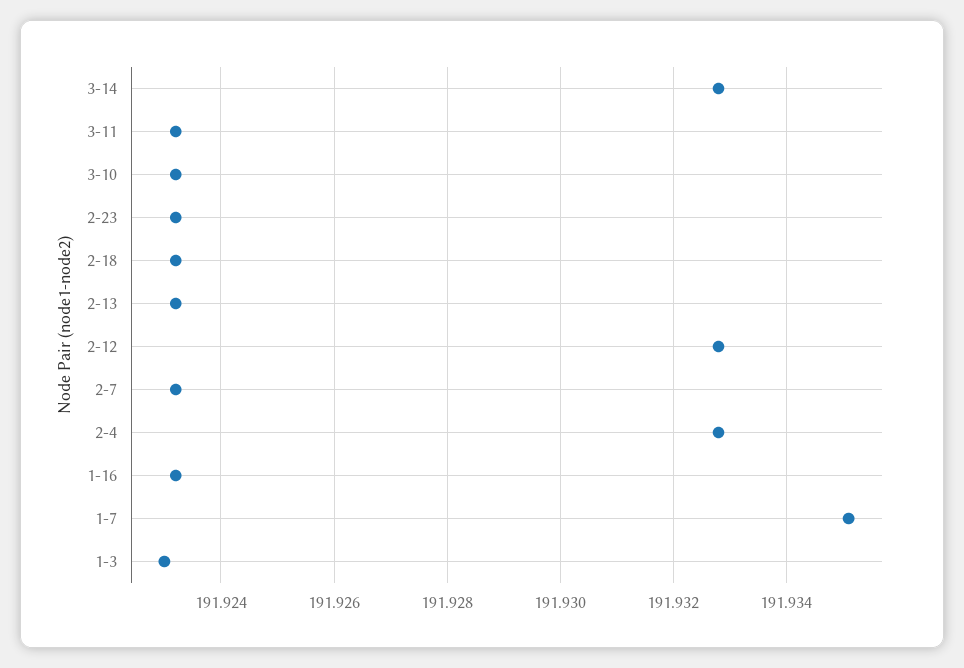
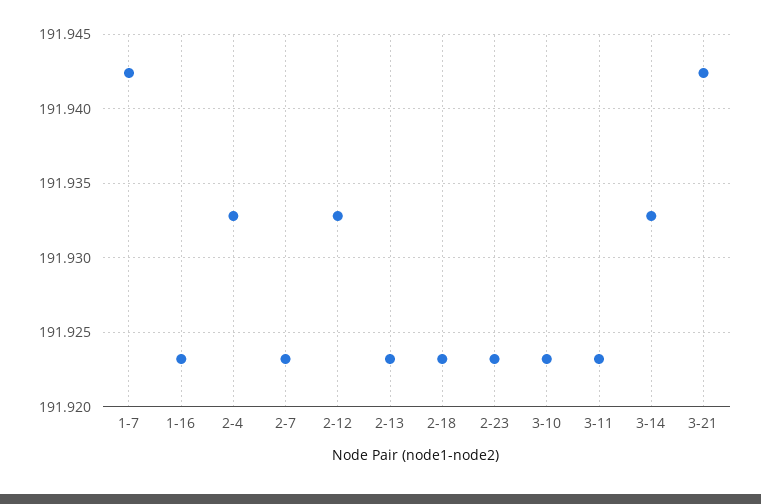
1-7: 191.935 -> 191.9425
1-3: 191.923 -> none
3-21: none -> 191.9425

